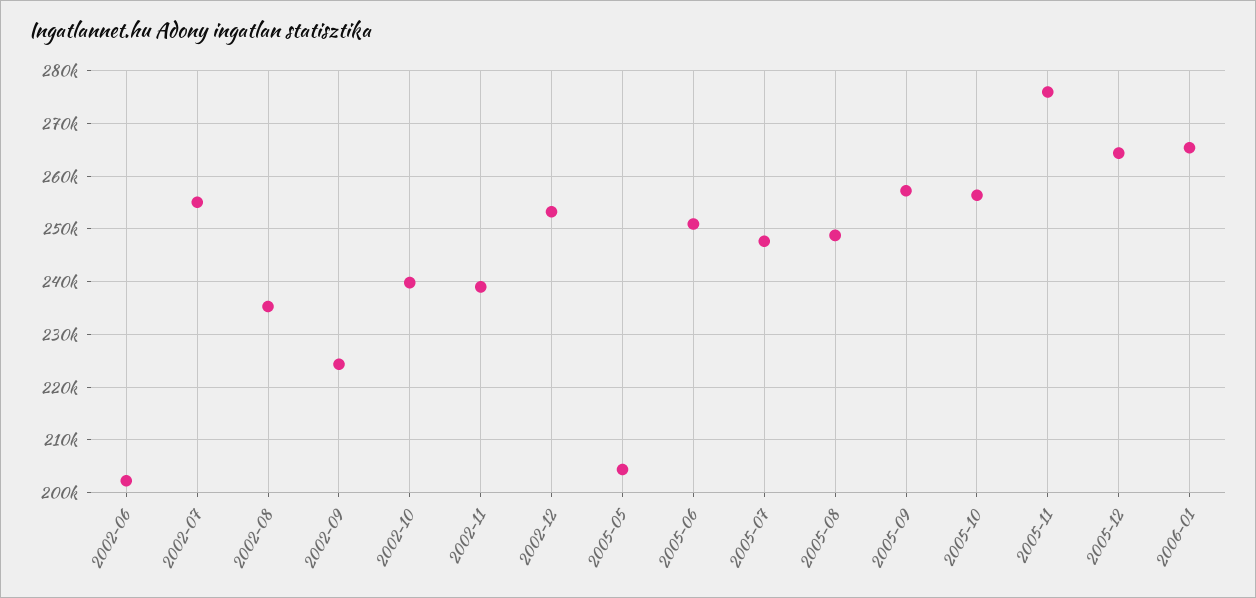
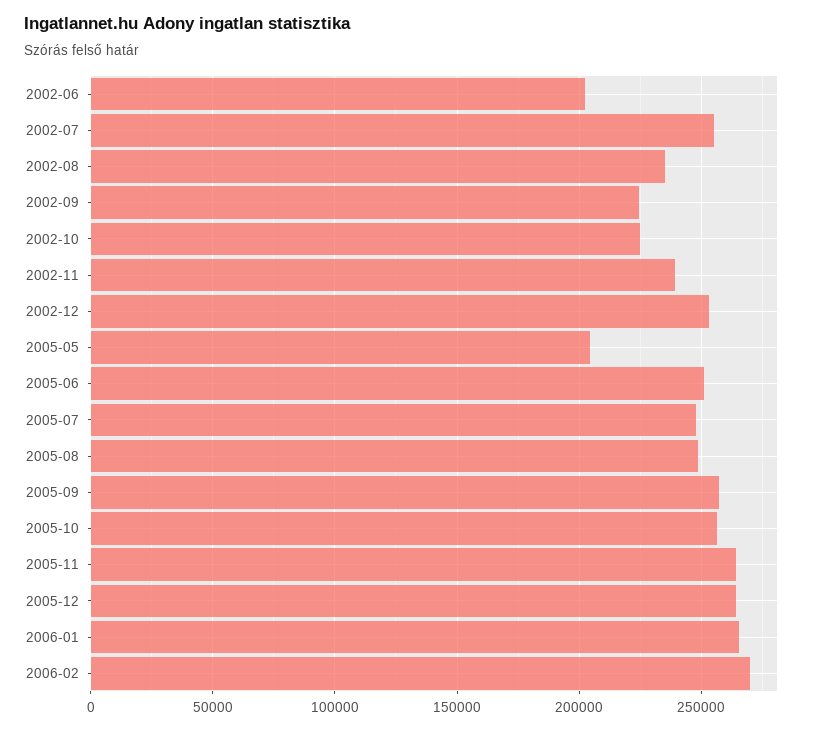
2002-10: 240000 -> 225000
2005-11: 276000 -> 265000
2006-02: none -> 270000

